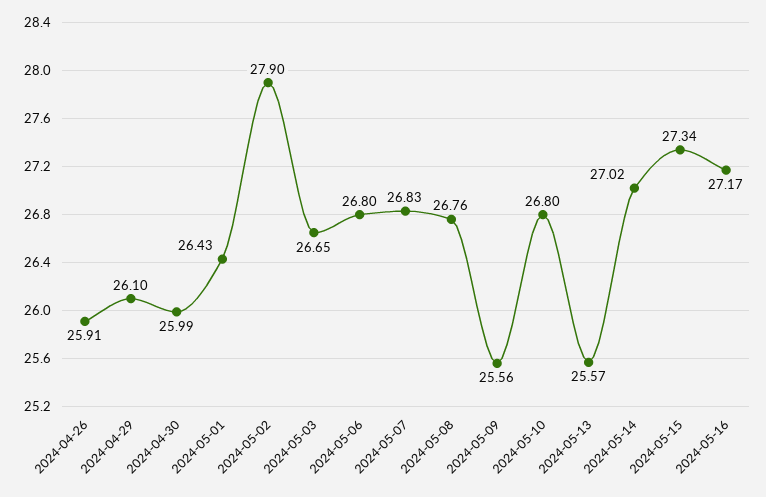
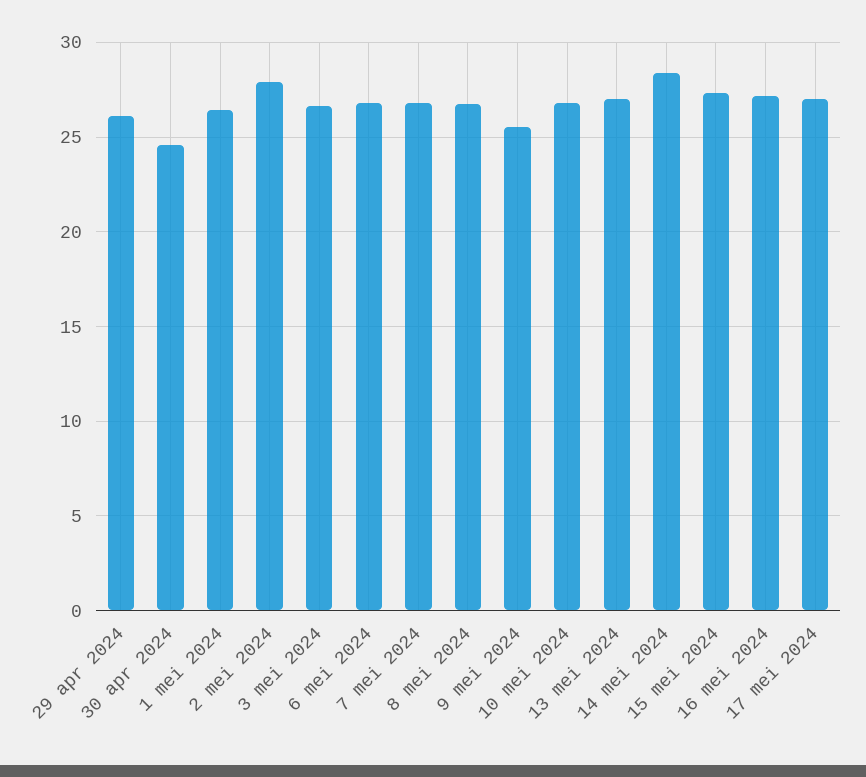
2024-04-26: 25.91 -> none
2024-04-30: 25.99 -> 24.5
2024-05-13: 25.57 -> 27
2024-05-14: 27.02 -> 28.5
17 mei 2024: none -> 27

